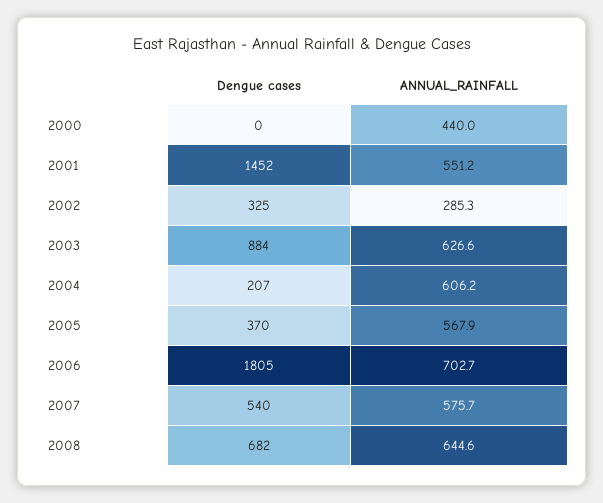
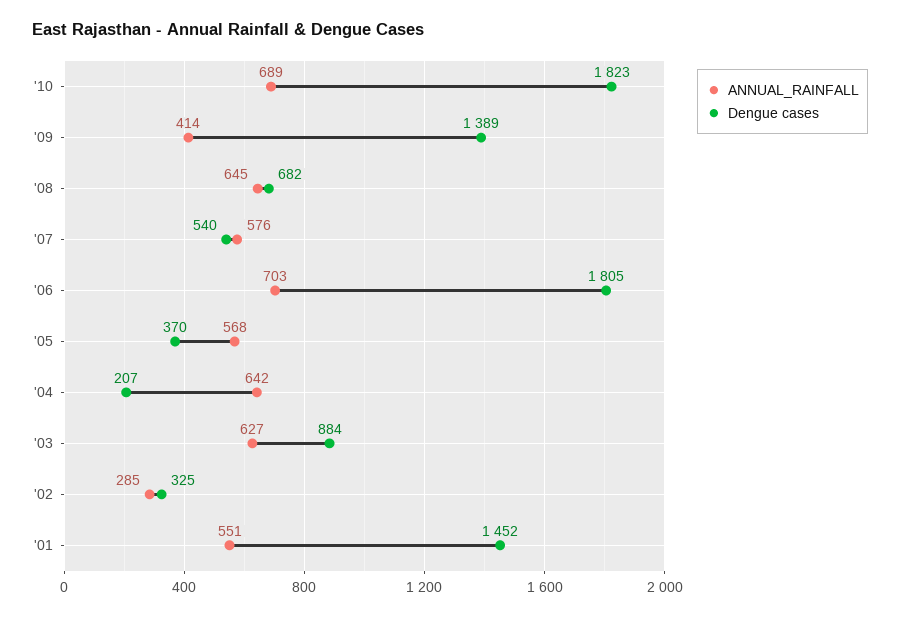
Dengue cases, 2000: 0 -> none
ANNUAL_RAINFALL, 2000: 440 -> none
ANNUAL_RAINFALL, 2004: 606.2 -> 642
ANNUAL_RAINFALL, '10: none -> 689
Dengue cases, '10: none -> 1823
ANNUAL_RAINFALL, '09: none -> 414
Dengue cases, '09: none -> 1389

